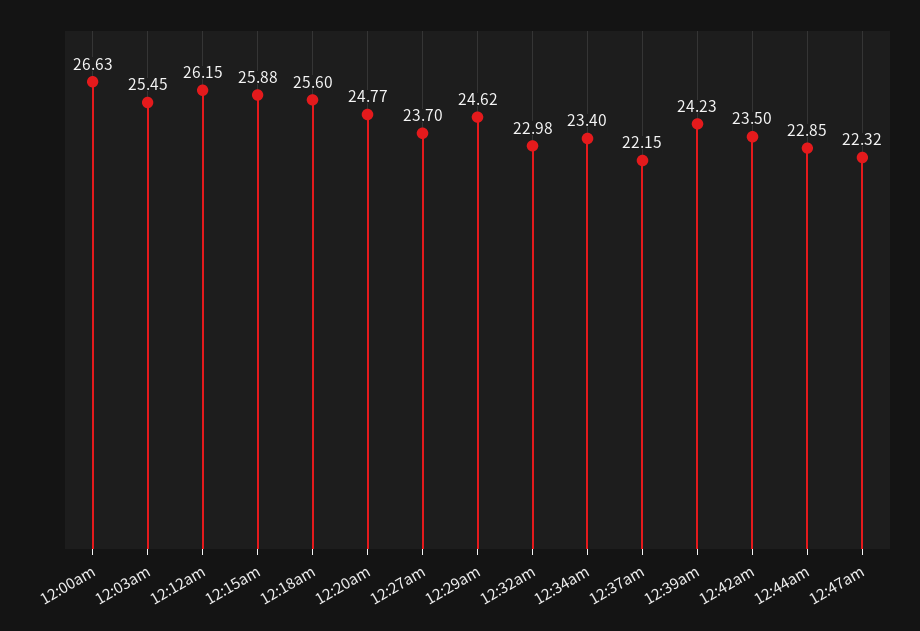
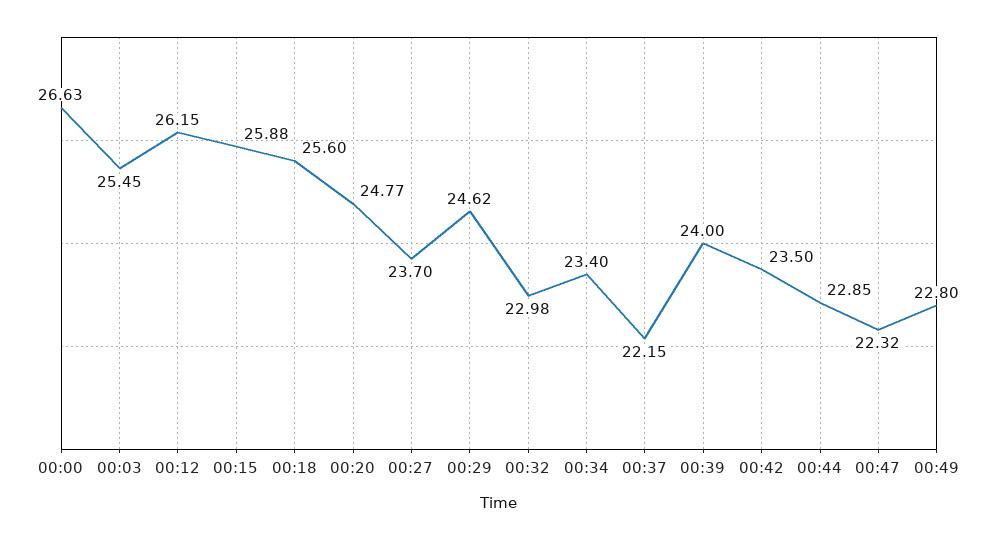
12:39am: 24.23 -> 24
00:49: none -> 22.8

